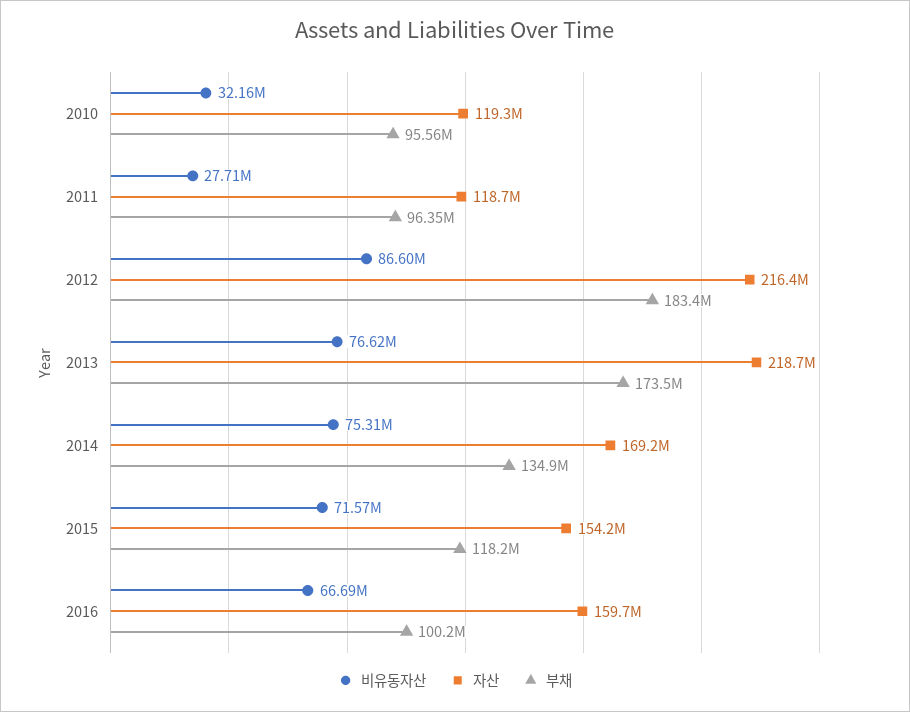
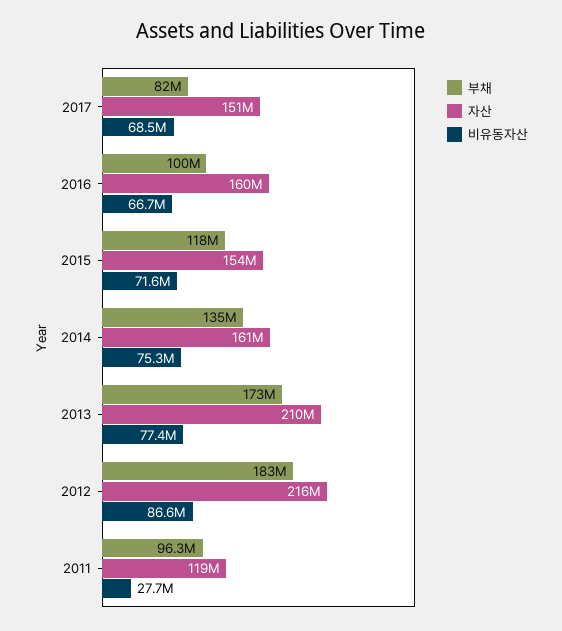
비유동자산, 2010: 32160000 -> none
자산, 2010: 119300000 -> none
부채, 2010: 95560000 -> none
비유동자산, 2013: 76620000 -> 77400000
자산, 2013: 218700000 -> 210000000
자산, 2014: 169200000 -> 161000000
부채, 2017: none -> 82000000
자산, 2017: none -> 151000000
비유동자산, 2017: none -> 68500000

